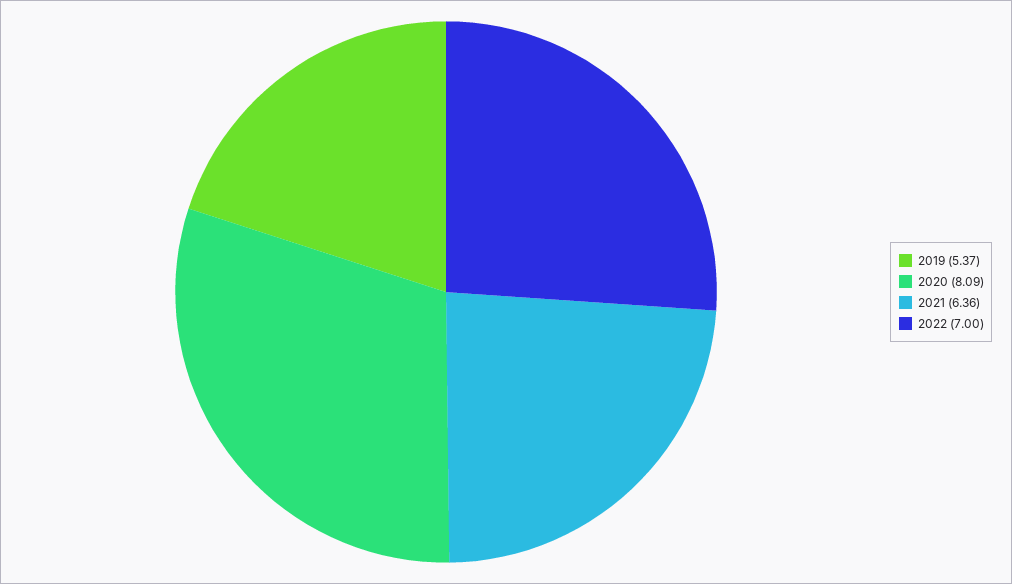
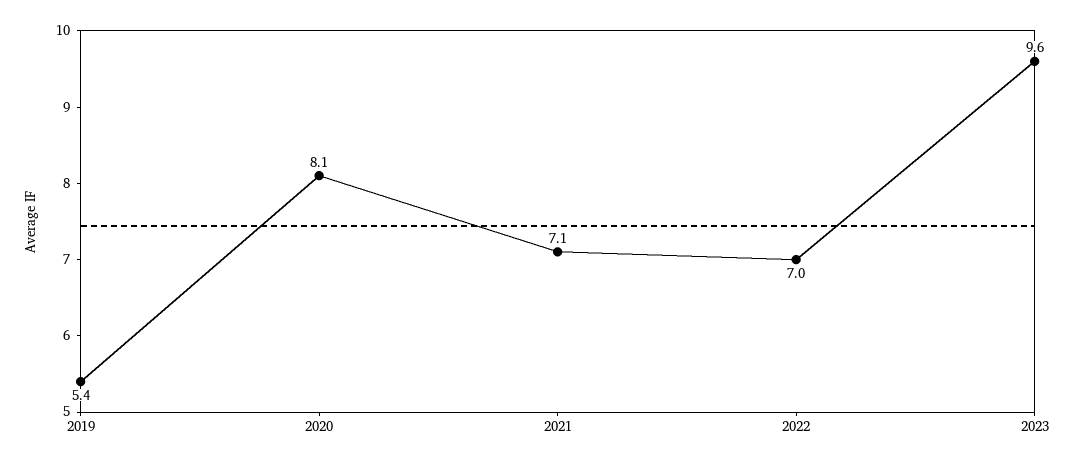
2021: 6.36 -> 7.1
2023: none -> 9.6

